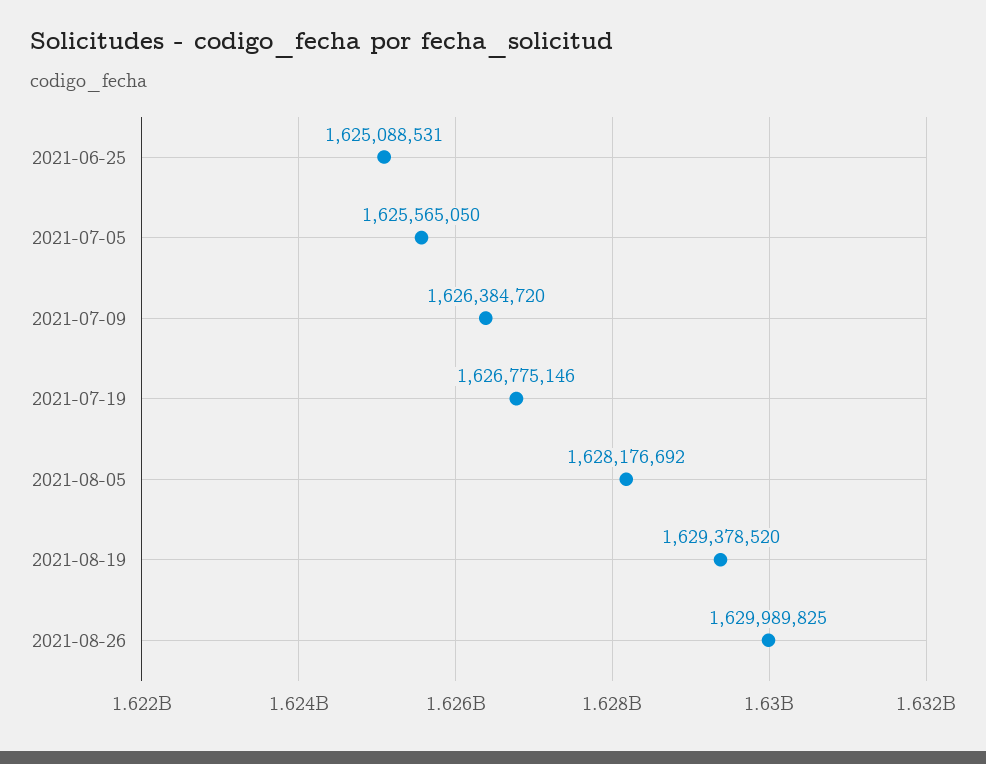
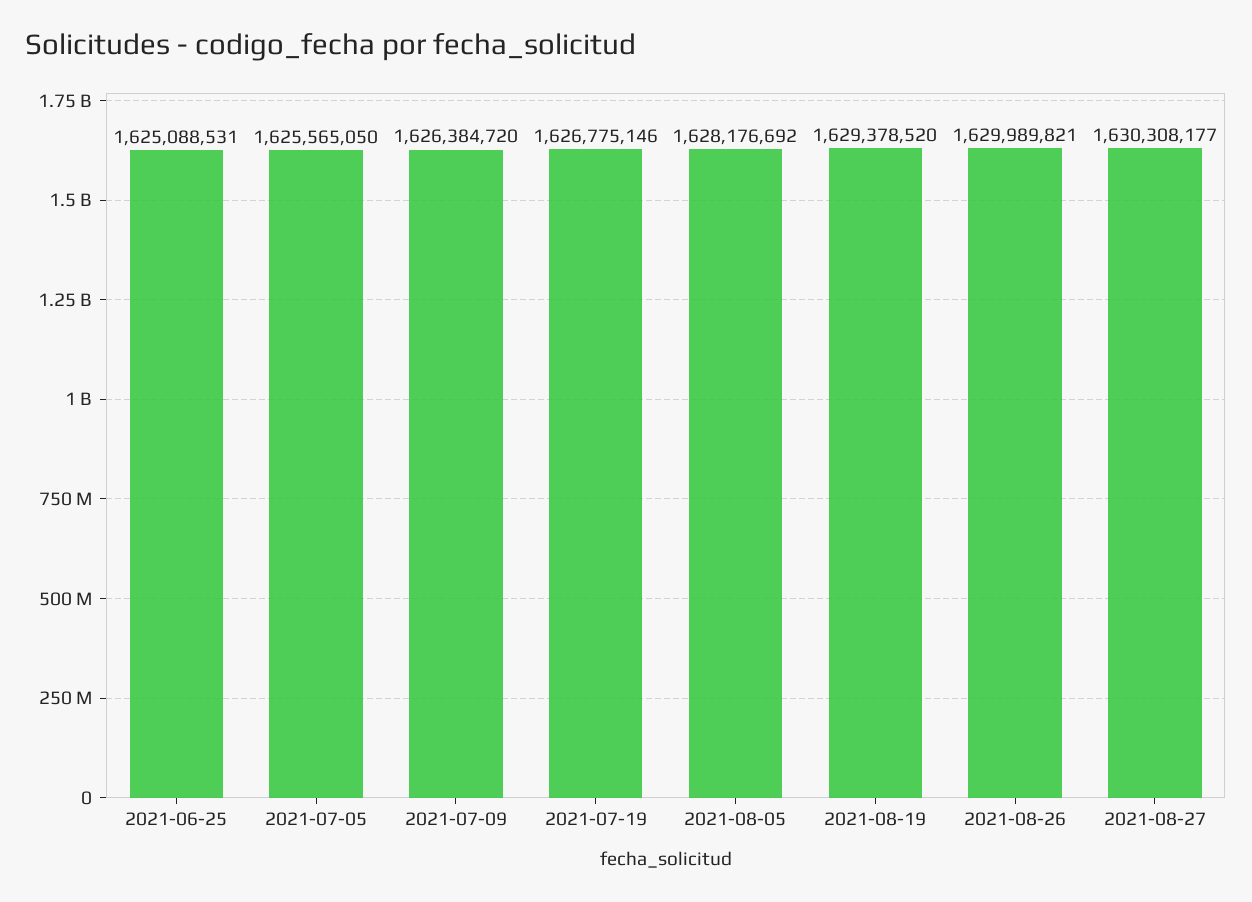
2021-08-26: 1629989825 -> 1629989821
2021-08-27: none -> 1630308177

